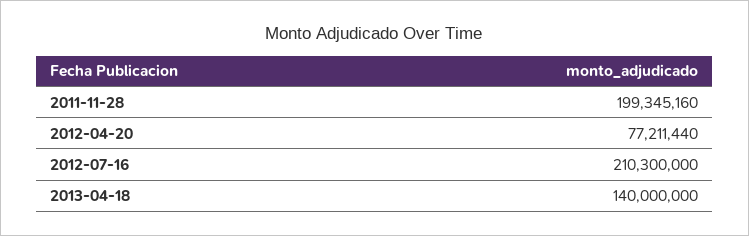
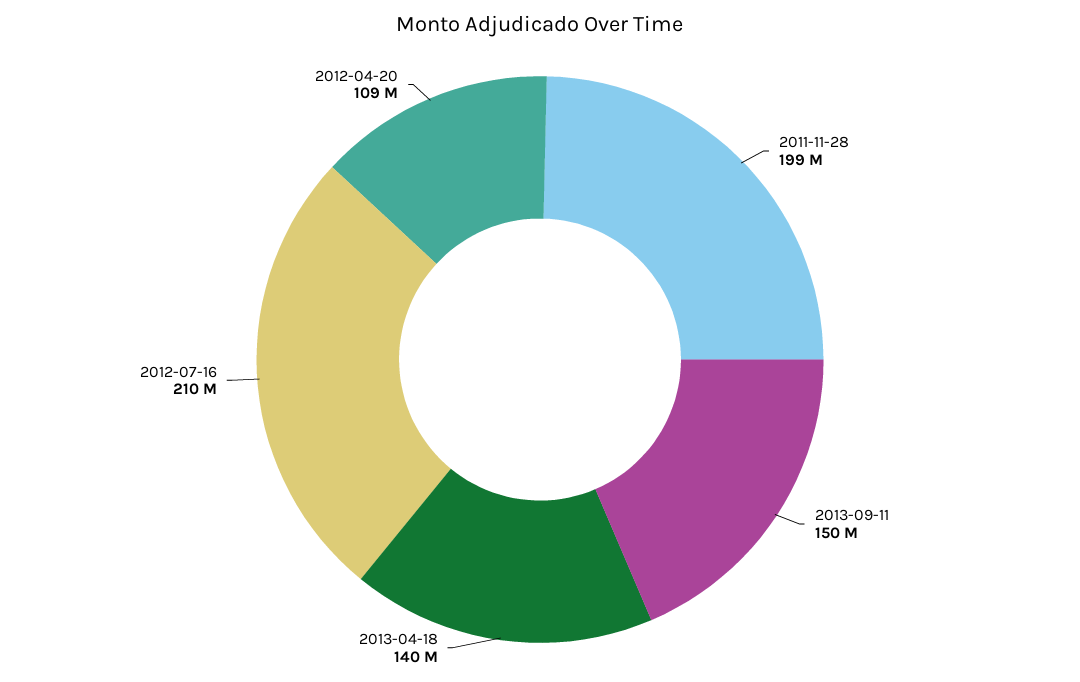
2012-04-20: 77211440 -> 109000000
2013-09-11: none -> 150000000

